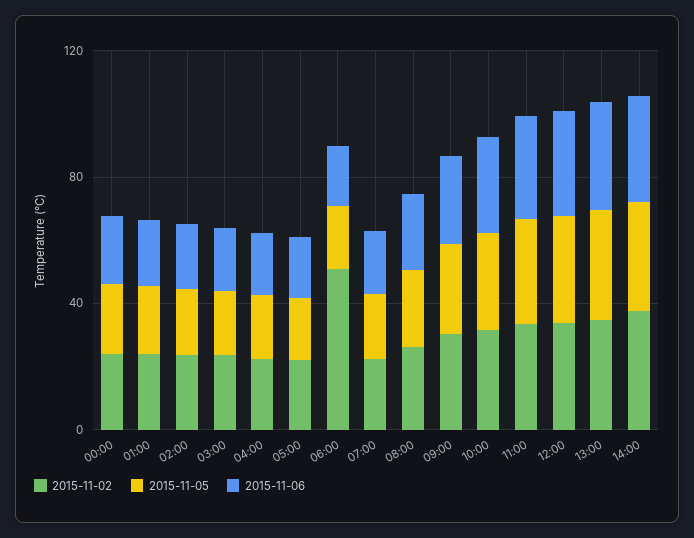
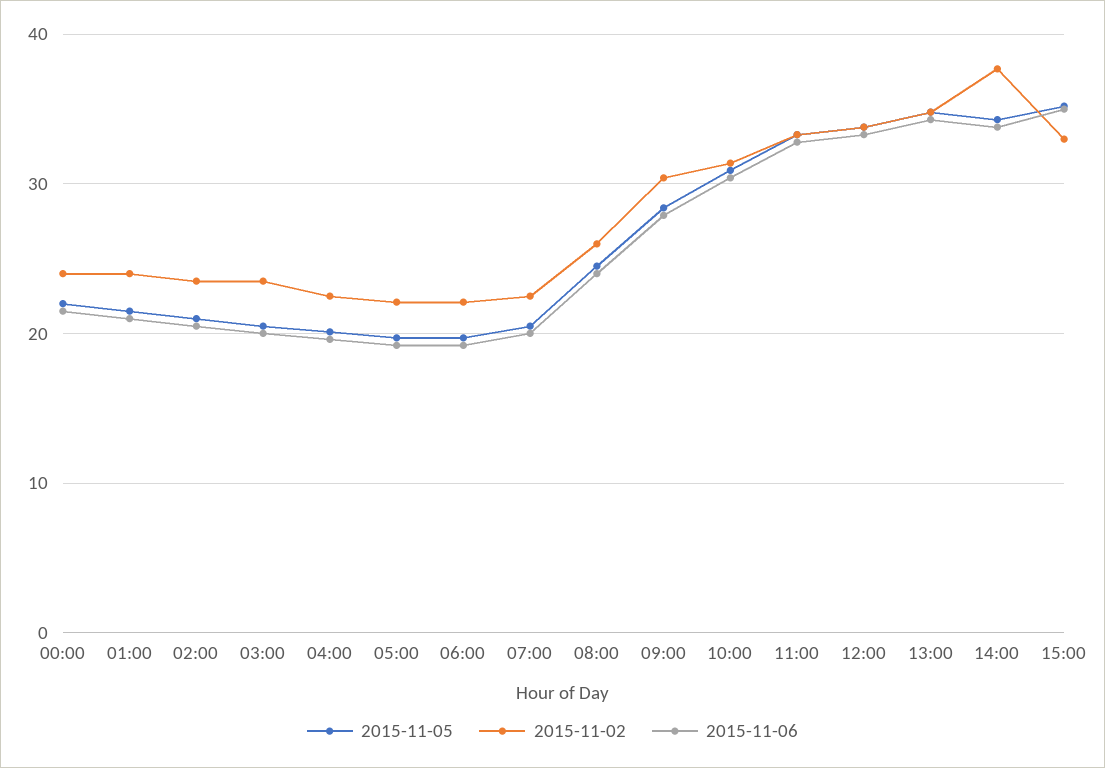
2015-11-02, 06:00: 50 -> 22
2015-11-05, 15:00: none -> 35
2015-11-02, 15:00: none -> 33
2015-11-06, 15:00: none -> 35

